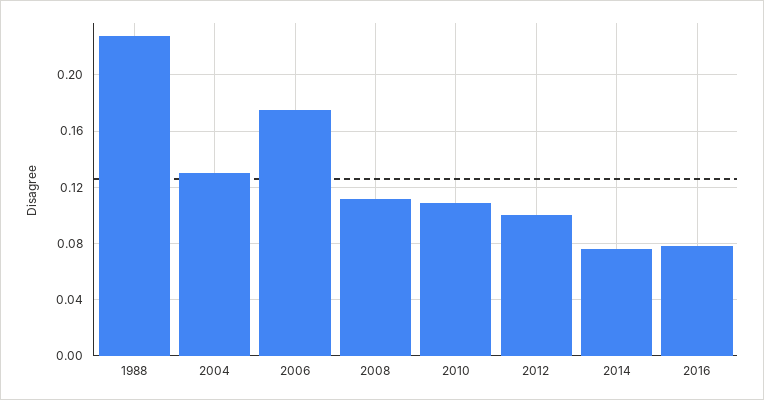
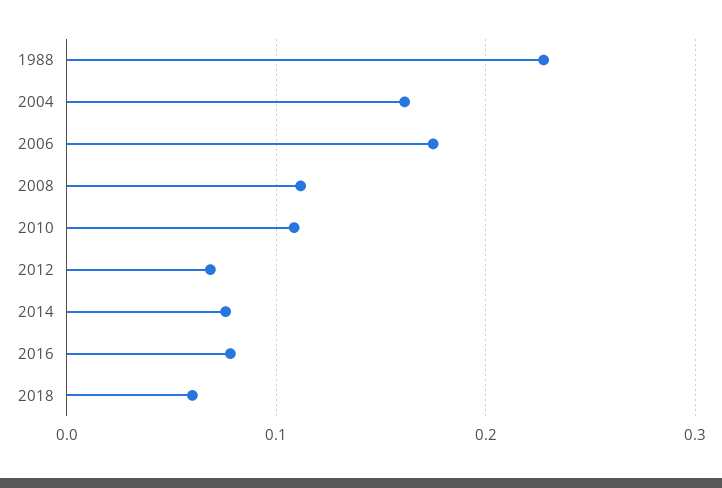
2004: 0.13 -> 0.16
2012: 0.1 -> 0.07
2018: none -> 0.06

